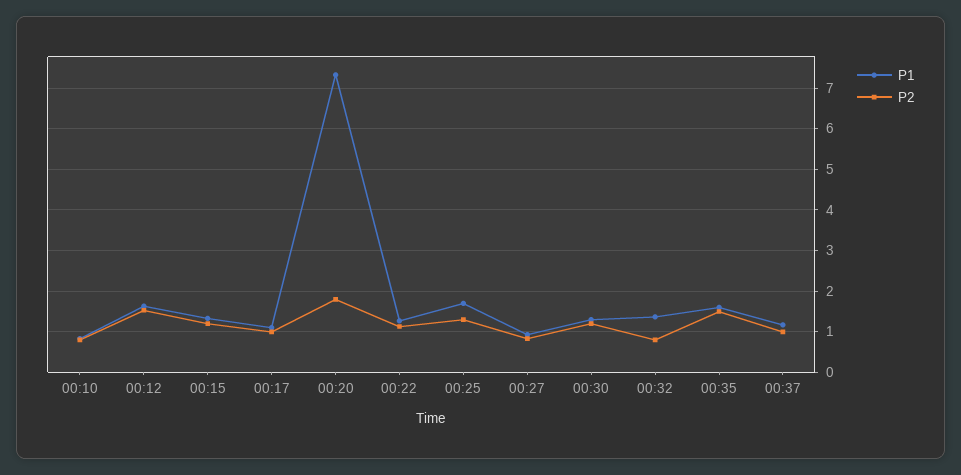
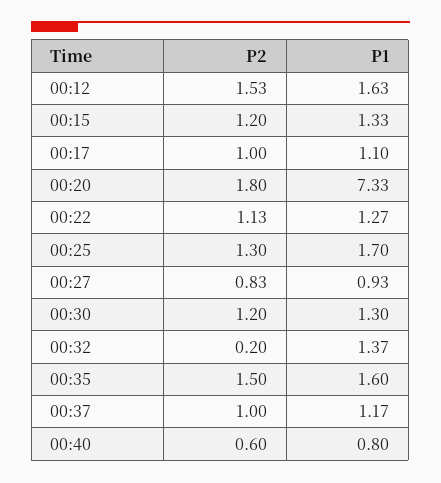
P1, 00:10: 0.8 -> none
P2, 00:10: 0.8 -> none
P2, 00:32: 0.8 -> 0.2
P2, 00:40: none -> 0.6
P1, 00:40: none -> 0.8

